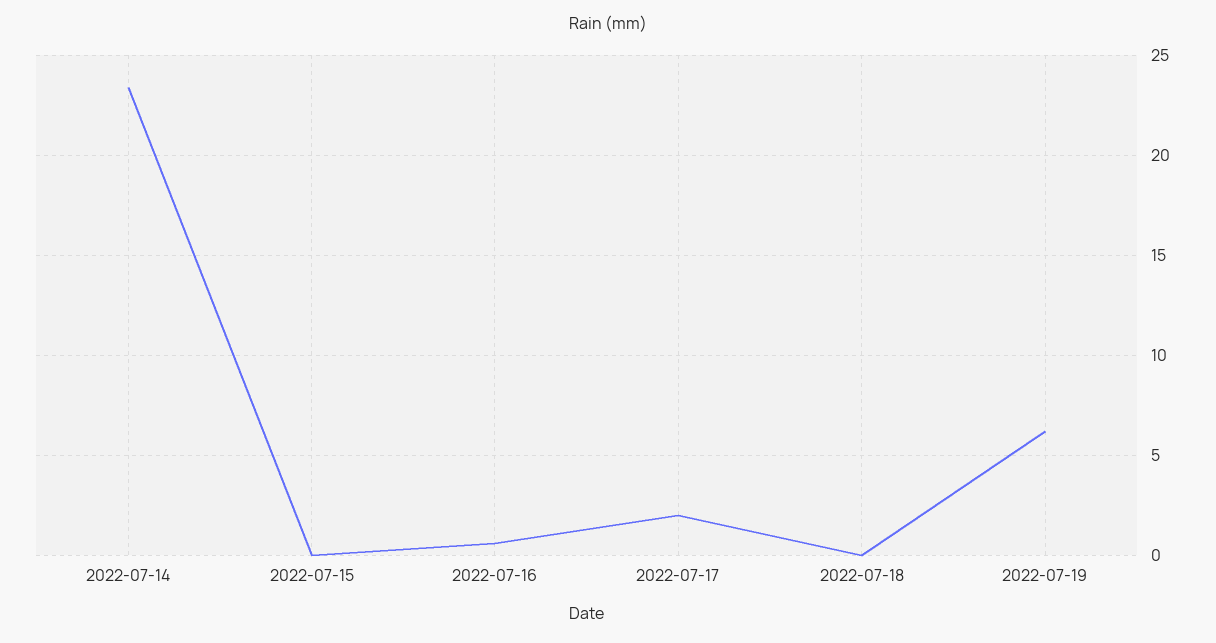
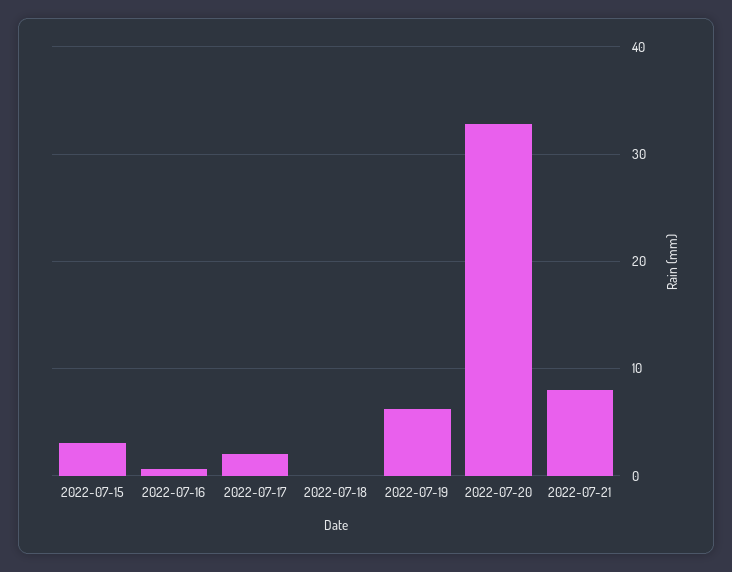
2022-07-14: 23.5 -> none
2022-07-15: 0 -> 3
2022-07-20: none -> 33
2022-07-21: none -> 8

